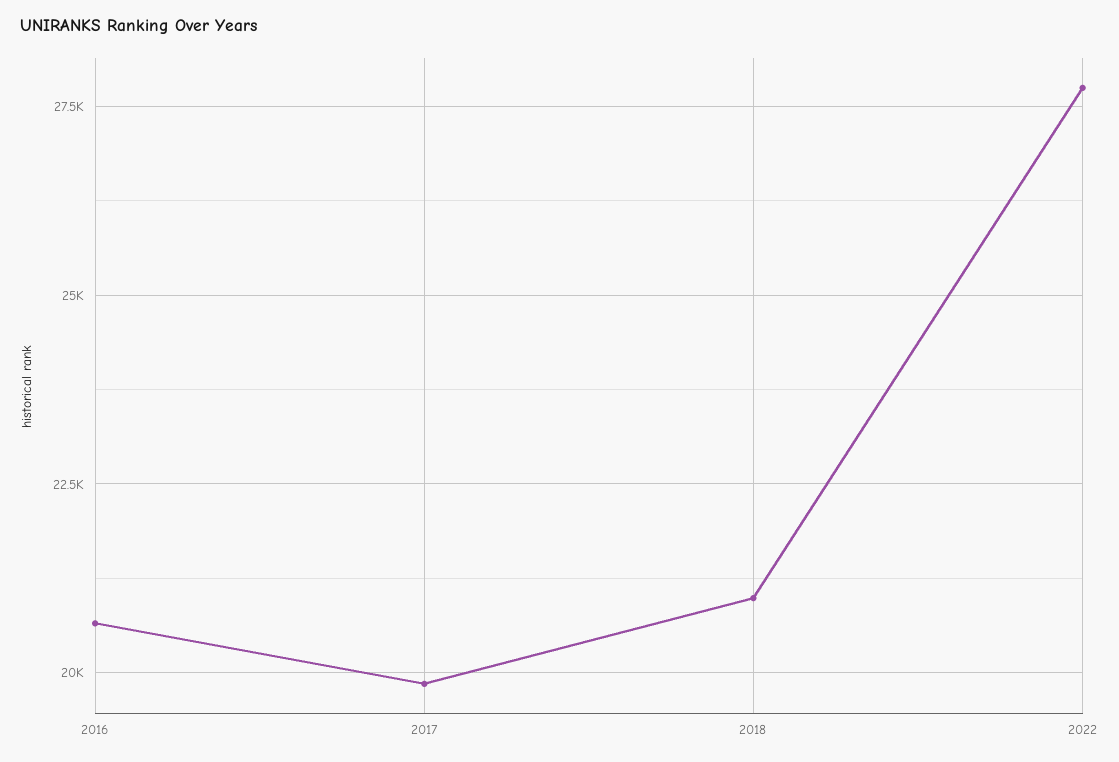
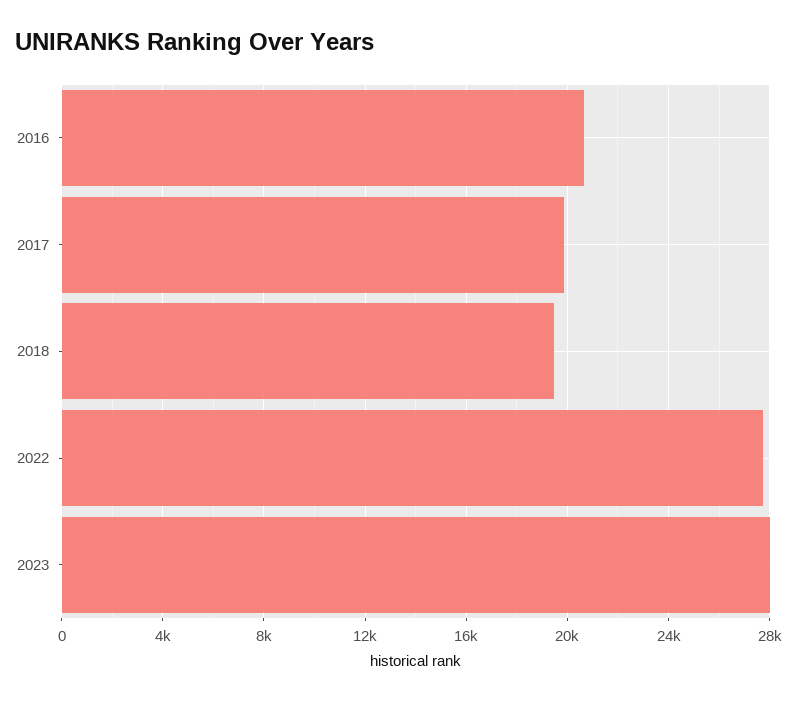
2018: 21000 -> 19500
2023: none -> 28000

